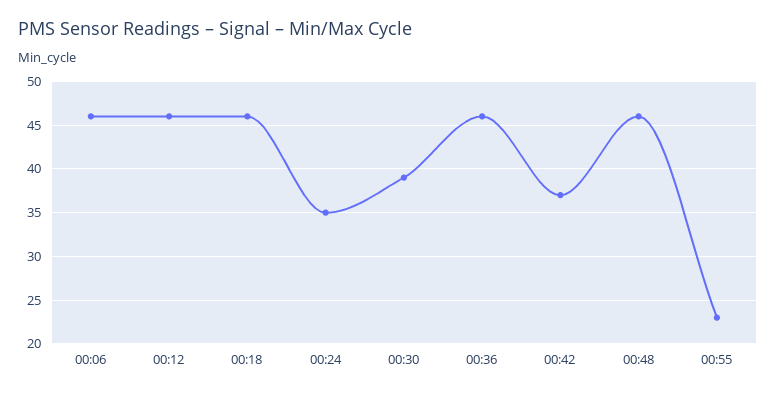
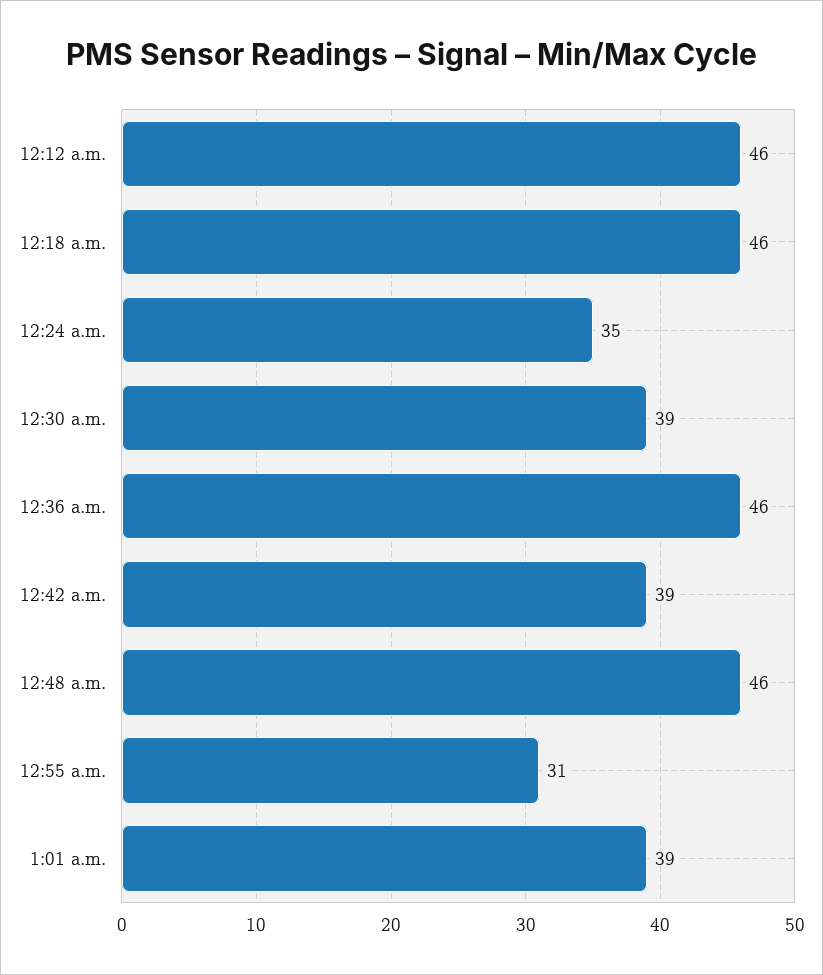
00:06: 46 -> none
00:42: 37 -> 39
00:55: 23 -> 31
1:01 a.m.: none -> 39

